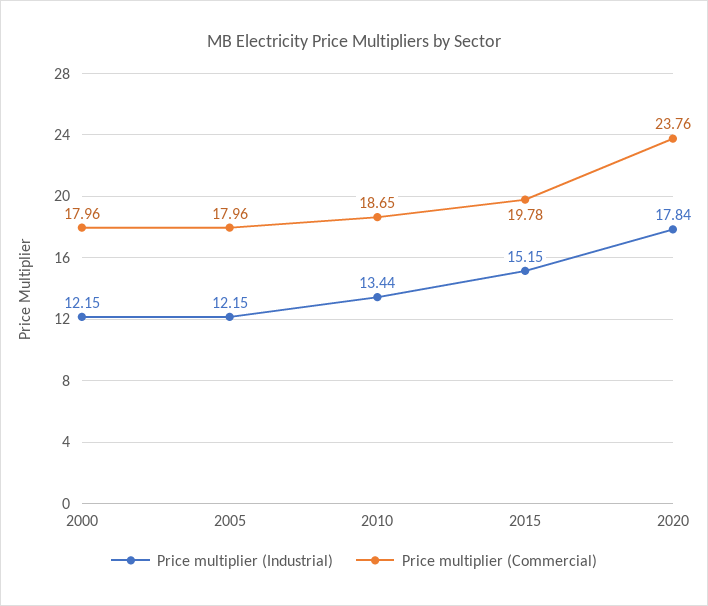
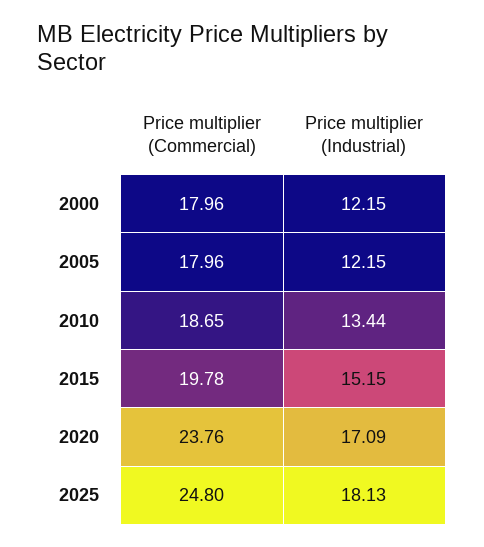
Price multiplier (Industrial), 2020: 17.84 -> 17.09
Price multiplier (Commercial), 2025: none -> 24.8
Price multiplier (Industrial), 2025: none -> 18.13

